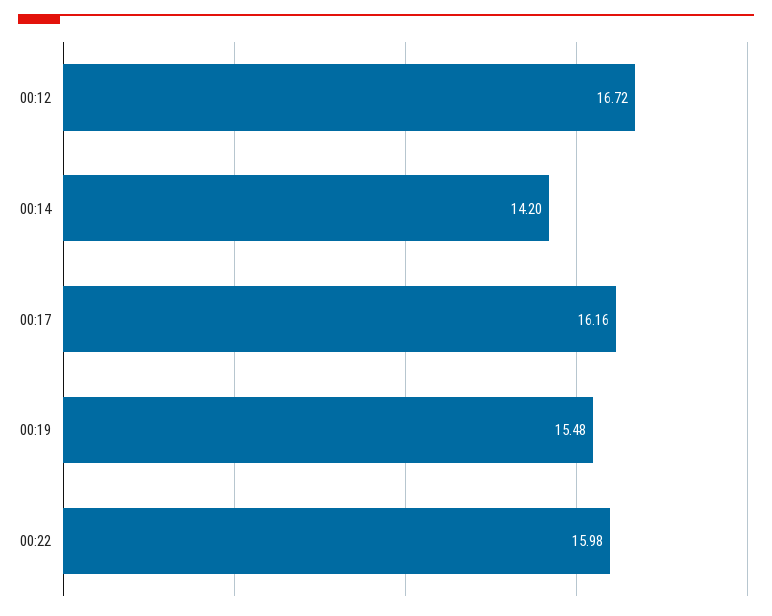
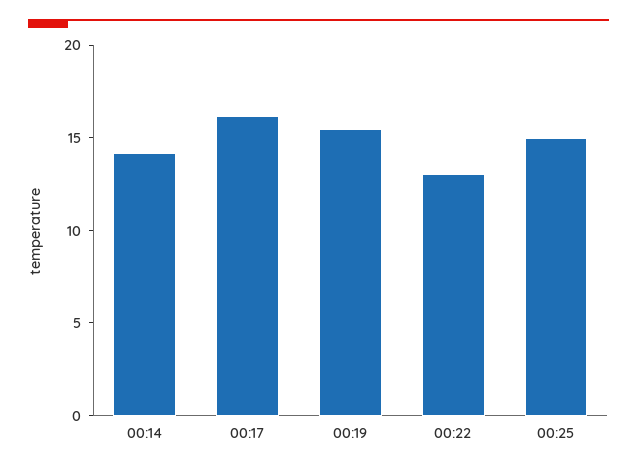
00:12: 16.72 -> none
00:22: 15.98 -> 13
00:25: none -> 15

